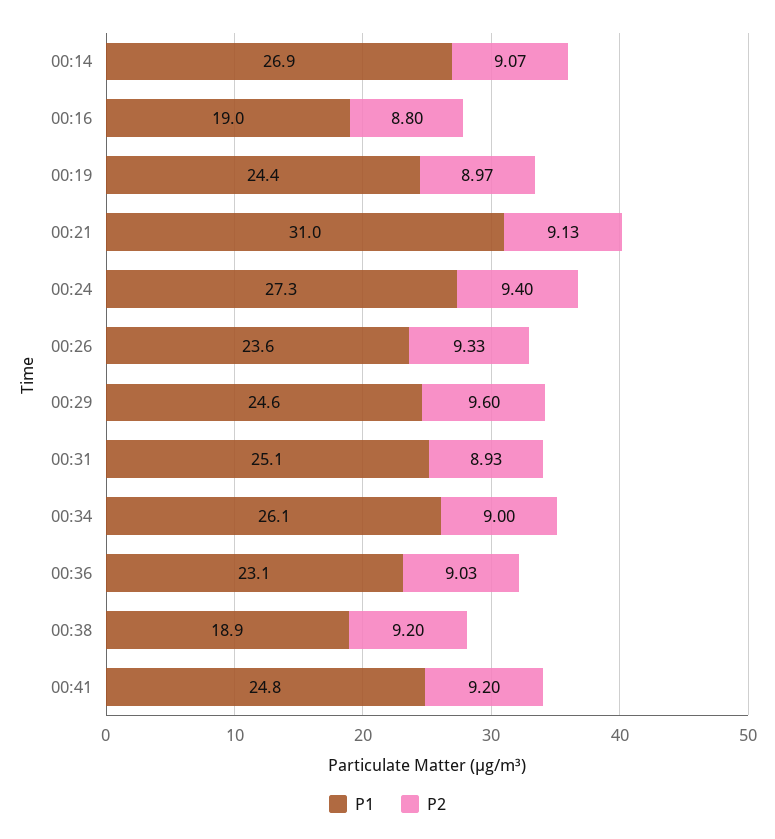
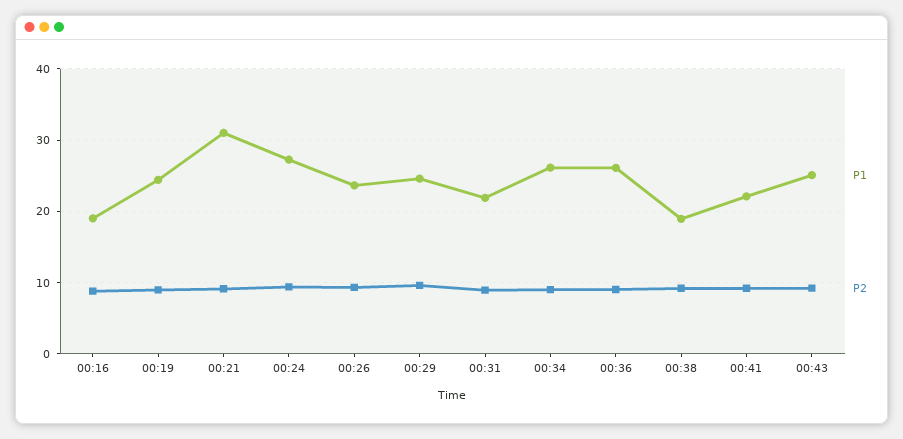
P1, 00:14: 26.9 -> none
P2, 00:14: 9.07 -> none
P1, 00:31: 25.1 -> 22
P1, 00:36: 23.1 -> 26
P1, 00:41: 24.8 -> 22
P1, 00:43: none -> 25
P2, 00:43: none -> 9

